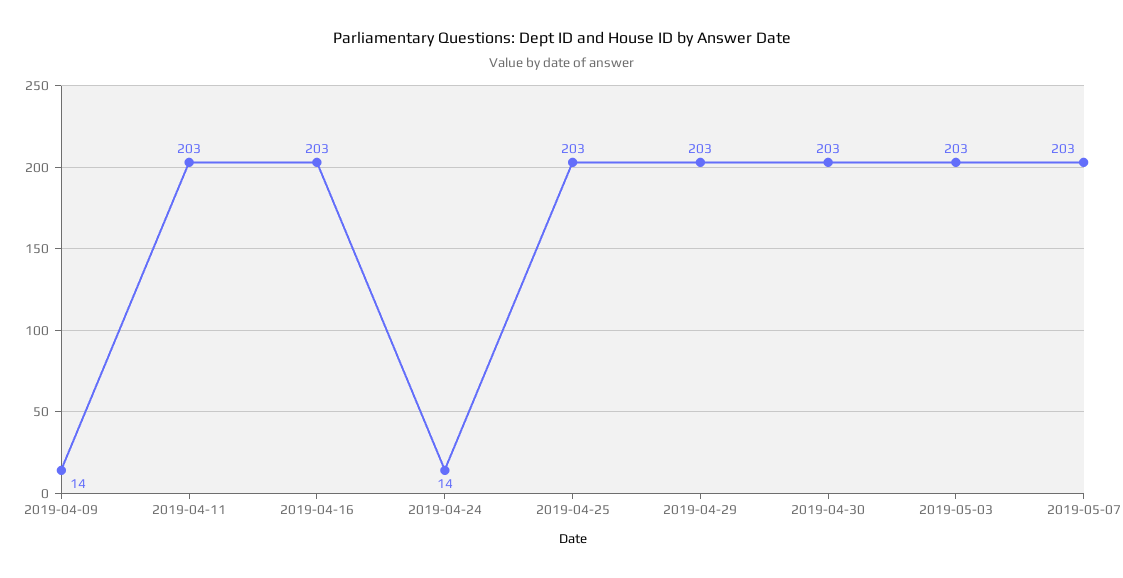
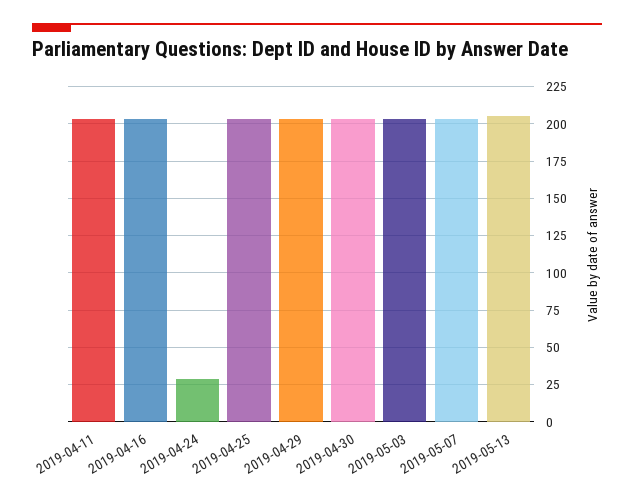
2019-04-09: 14 -> none
2019-04-24: 14 -> 30
2019-05-13: none -> 205

